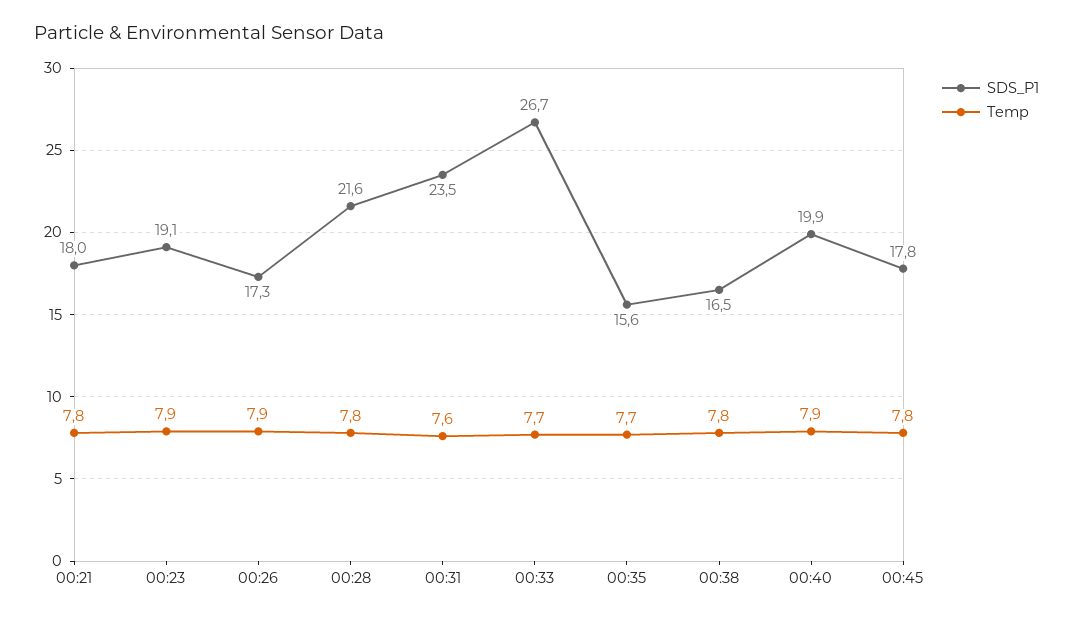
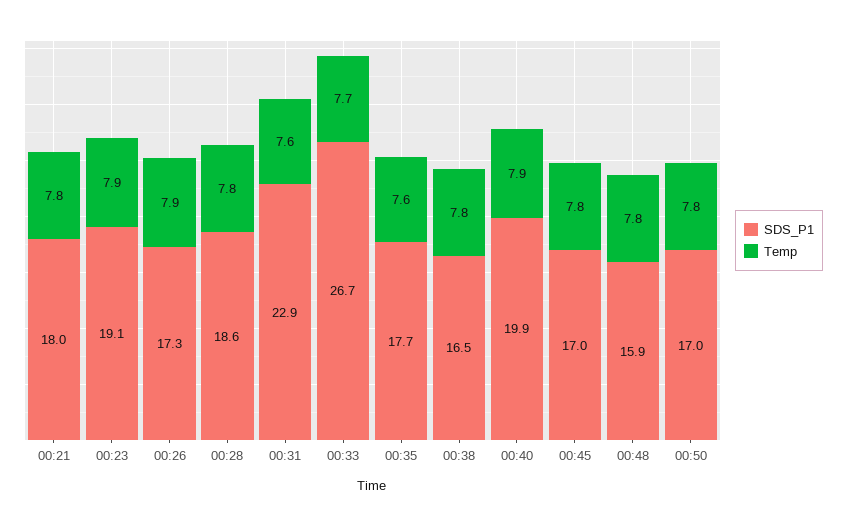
SDS_P1, 00:28: 21.6 -> 18.6
SDS_P1, 00:31: 23.5 -> 22.9
SDS_P1, 00:35: 15.6 -> 17.7
Temp, 00:35: 7.7 -> 7.6
SDS_P1, 00:45: 17.8 -> 17
SDS_P1, 00:48: none -> 15.9
Temp, 00:48: none -> 7.8
SDS_P1, 00:50: none -> 17
Temp, 00:50: none -> 7.8

